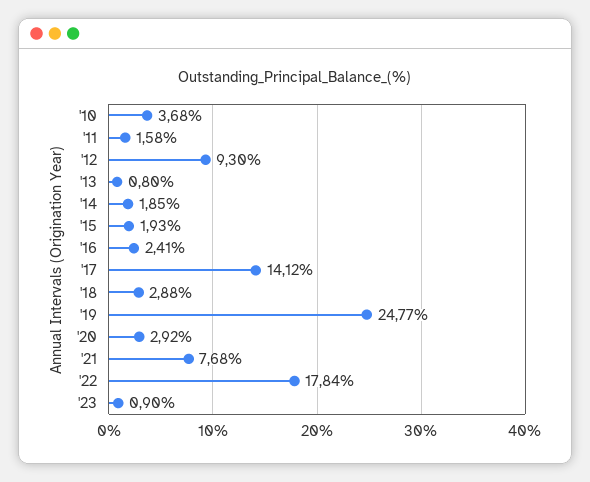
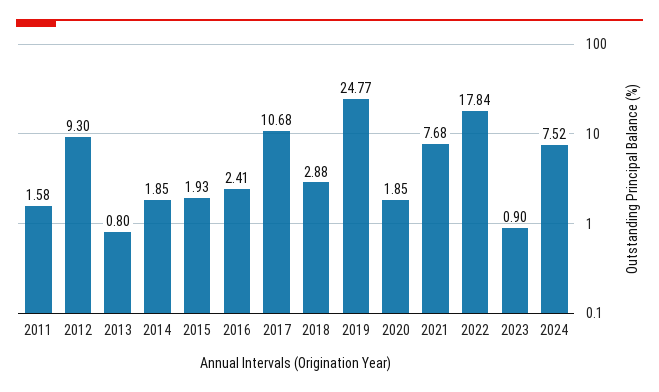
'10: 3.68 -> none
'17: 14.12 -> 10.68
'20: 2.92 -> 1.85
2024: none -> 7.52

